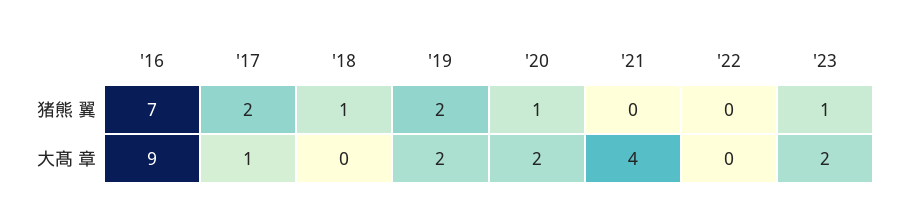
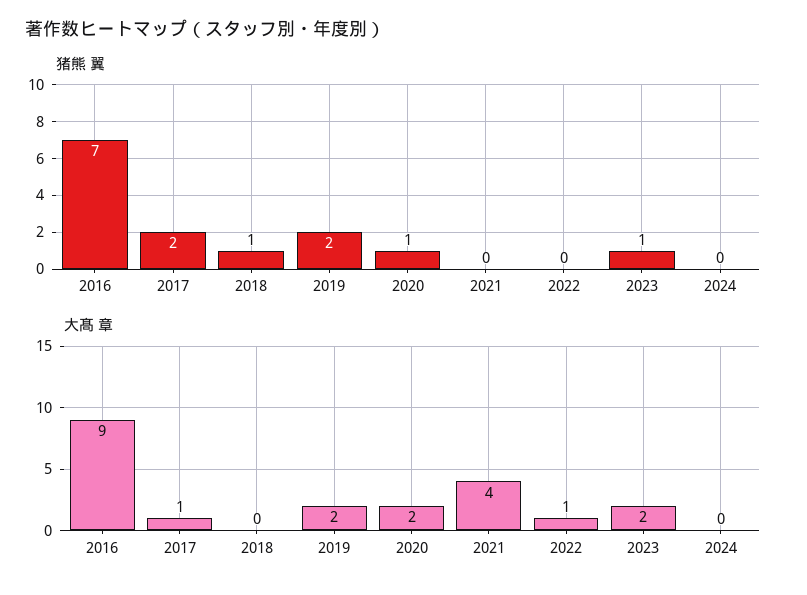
大髙 章, '22: 0 -> 1
猪熊 翼, 2024: none -> 0
大髙 章, 2024: none -> 0

